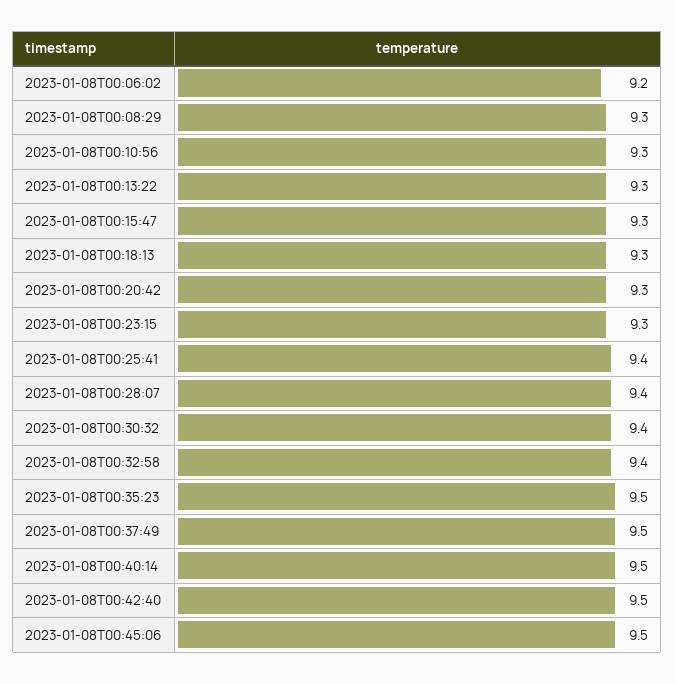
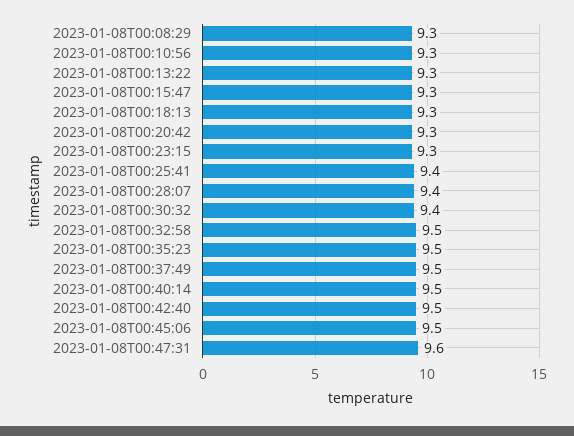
2023-01-08T00:06:02: 9.2 -> none
2023-01-08T00:32:58: 9.4 -> 9.5
2023-01-08T00:47:31: none -> 9.6

